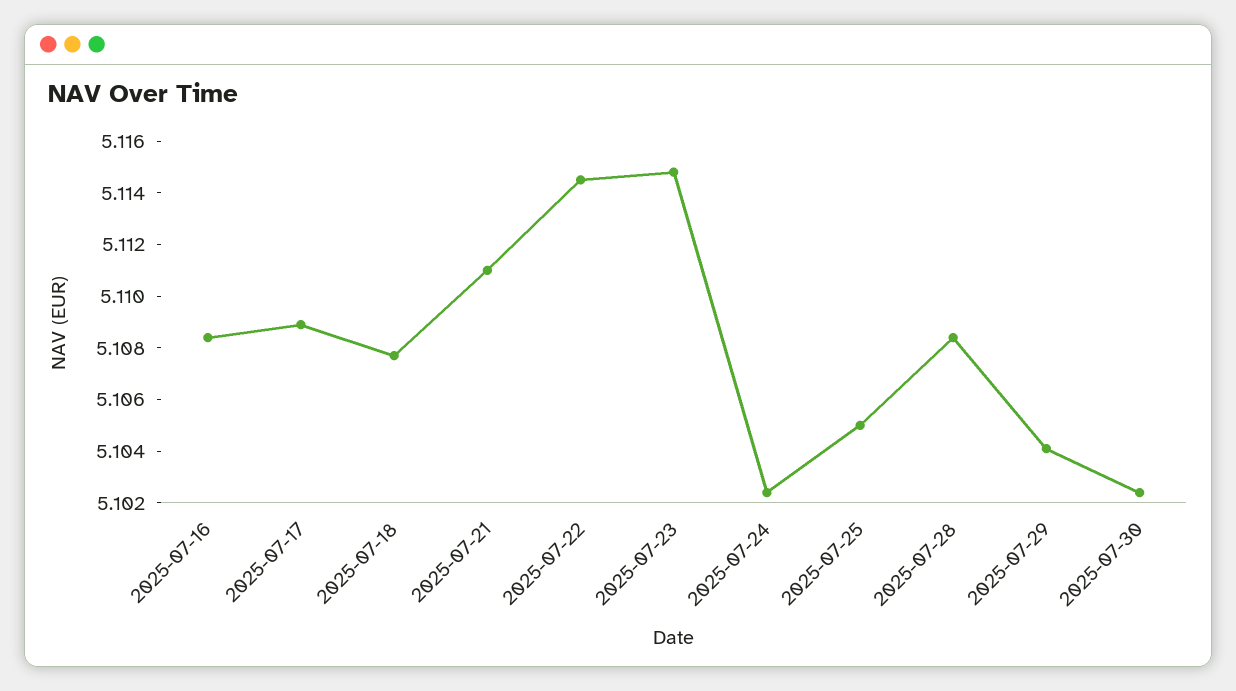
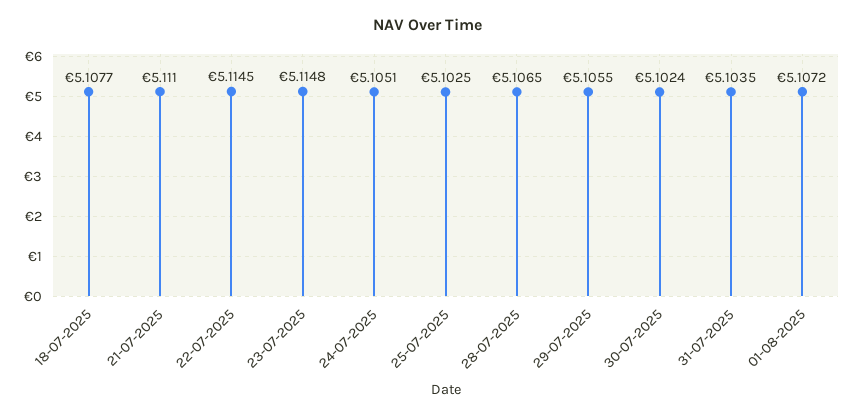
2025-07-16: 5.1085 -> none
2025-07-17: 5.109 -> none
2025-07-24: 5.1025 -> 5.1051
2025-07-25: 5.105 -> 5.1025
2025-07-28: 5.1085 -> 5.1065
2025-07-29: 5.104 -> 5.1055
31-07-2025: none -> 5.1035
01-08-2025: none -> 5.1072

